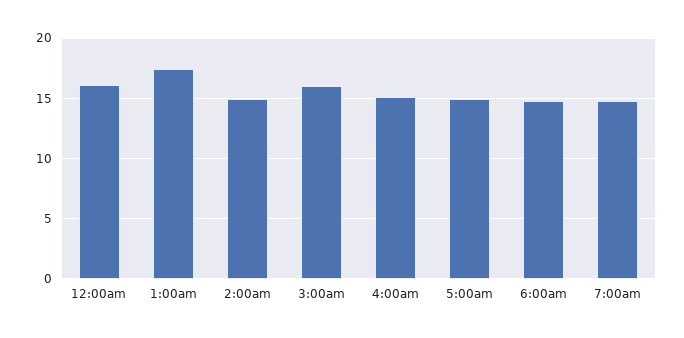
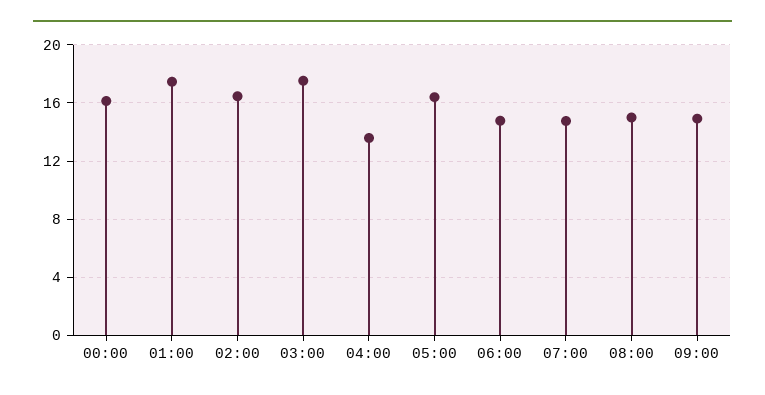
2:00am: 15 -> 16.5
3:00am: 16 -> 17.5
4:00am: 15 -> 13.5
5:00am: 15 -> 16.5
08:00: none -> 15
09:00: none -> 15

